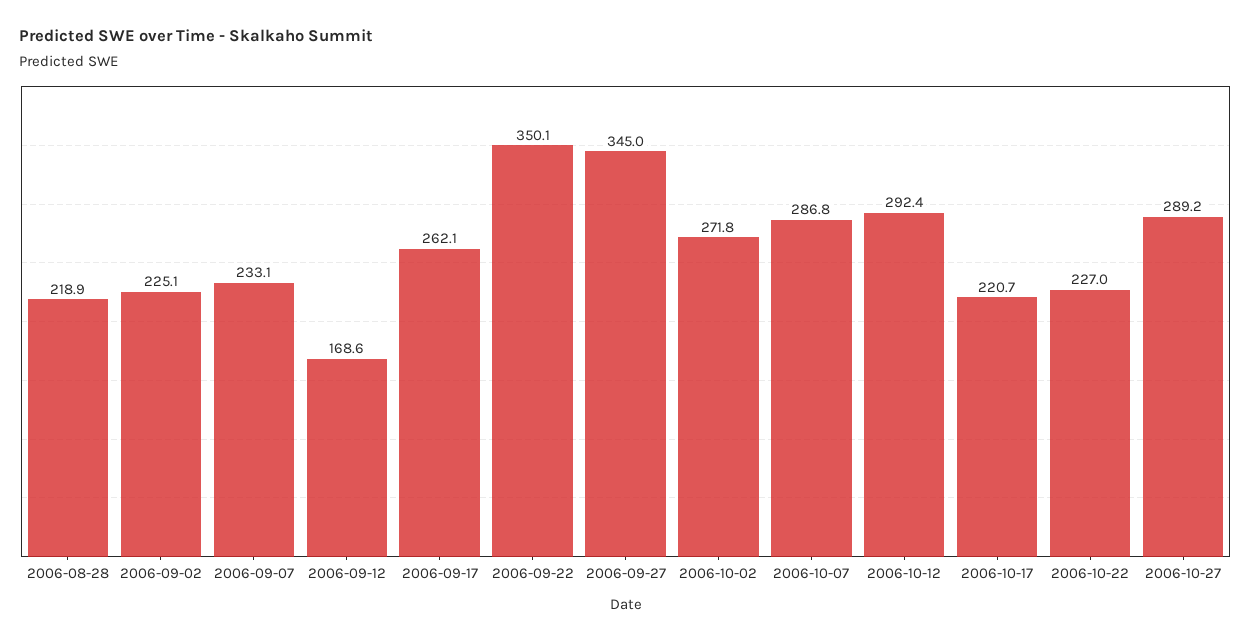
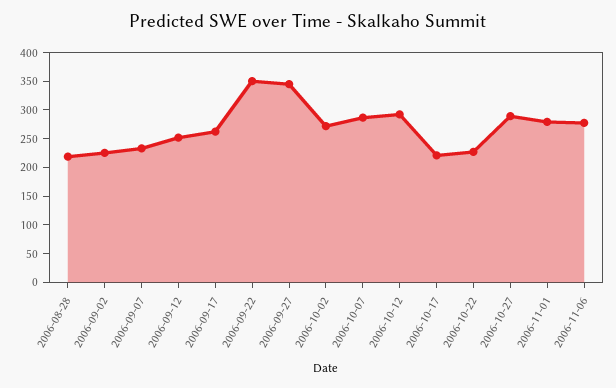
2006-09-12: 168.6 -> 250
2006-11-01: none -> 275
2006-11-06: none -> 275

